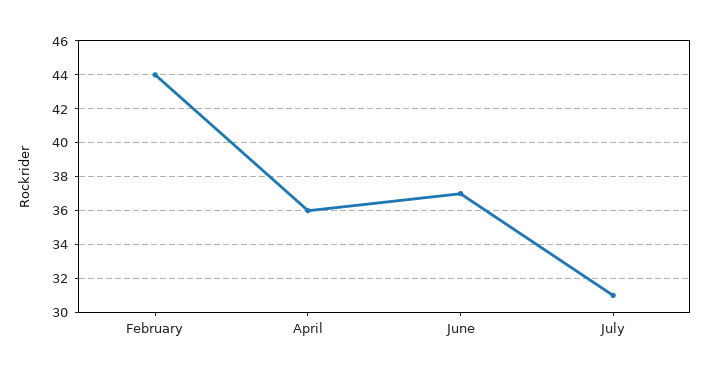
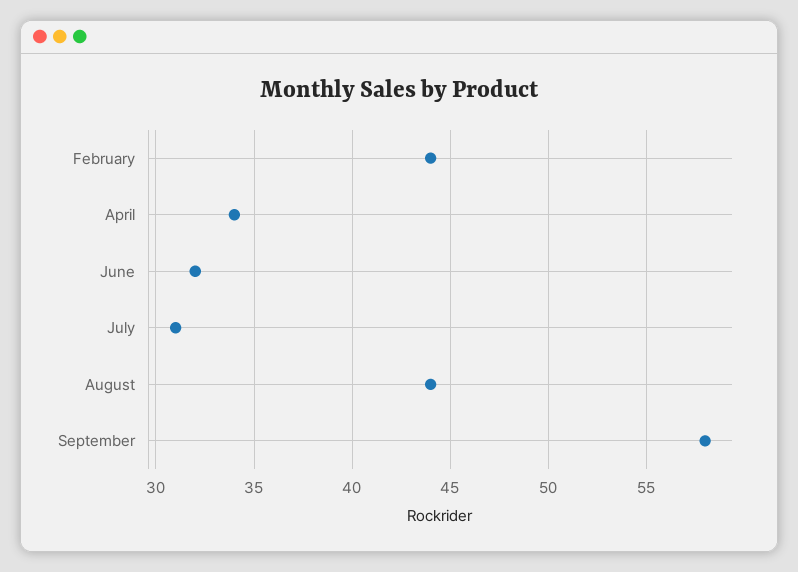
April: 36 -> 34
June: 37 -> 32
August: none -> 44
September: none -> 58

